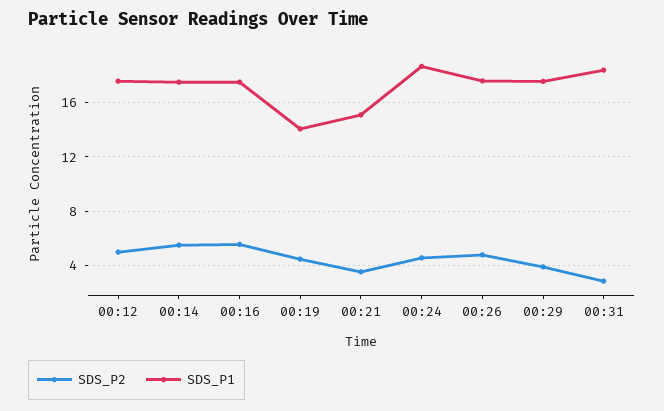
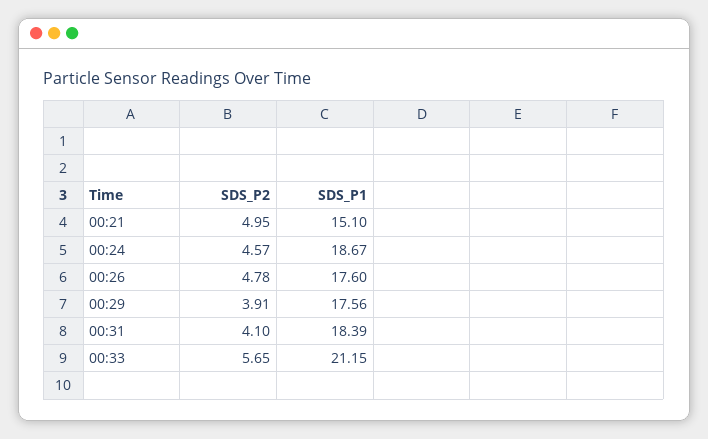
SDS_P2, 00:12: 5 -> none
SDS_P1, 00:12: 17.5 -> none
SDS_P2, 00:14: 5.5 -> none
SDS_P1, 00:14: 17.5 -> none
SDS_P2, 00:16: 5.5 -> none
SDS_P1, 00:16: 17.5 -> none
SDS_P2, 00:19: 4.5 -> none
SDS_P1, 00:19: 14 -> none
SDS_P2, 00:21: 3.5 -> 4.95
SDS_P2, 00:31: 3 -> 4.1
SDS_P2, 00:33: none -> 5.65
SDS_P1, 00:33: none -> 21.15

